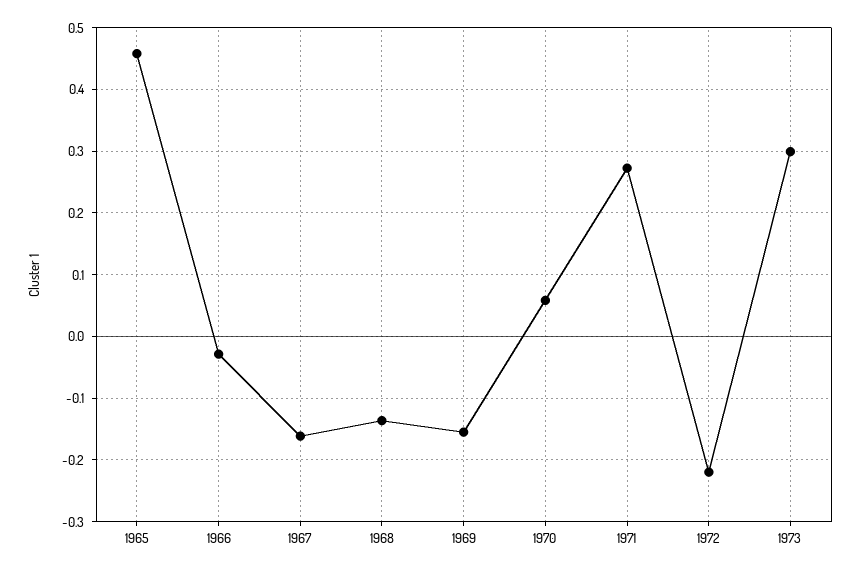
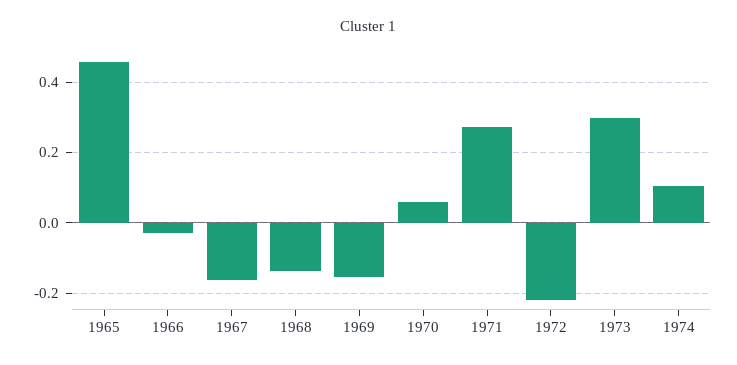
1974: none -> 0.1

